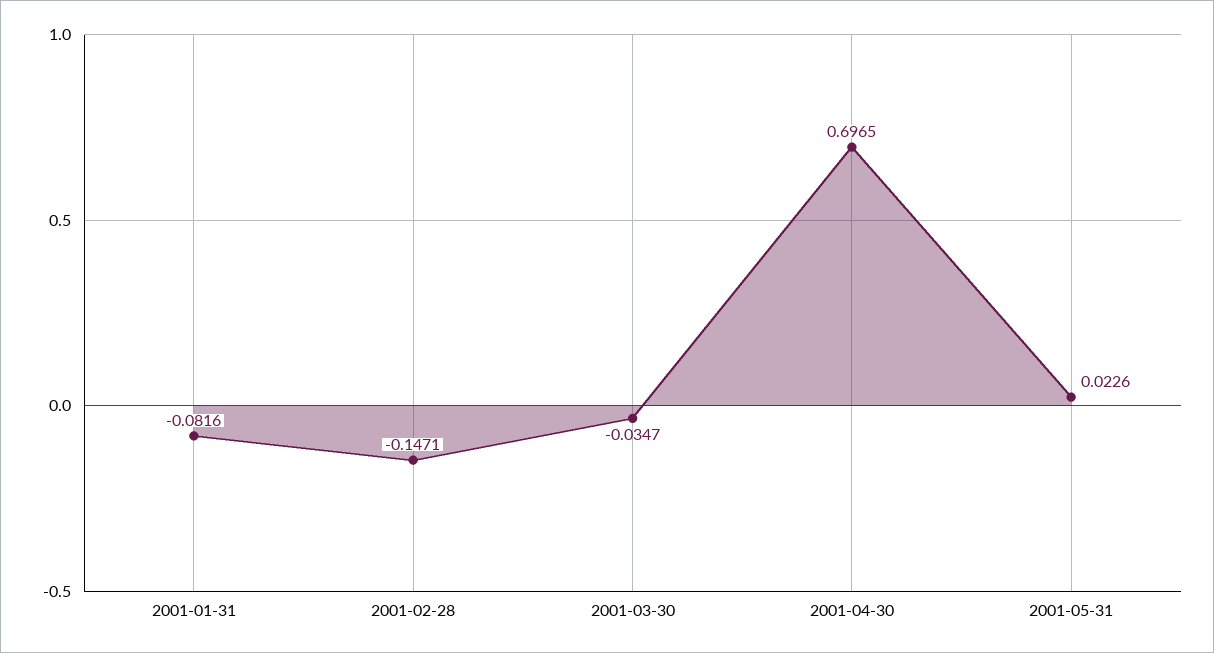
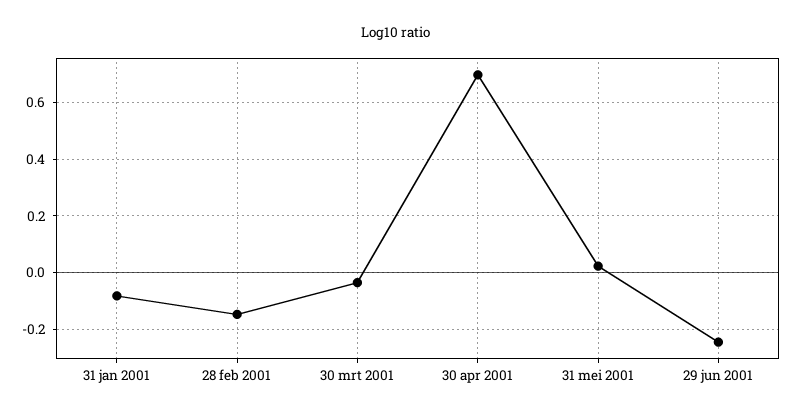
29 jun 2001: none -> -0.25

